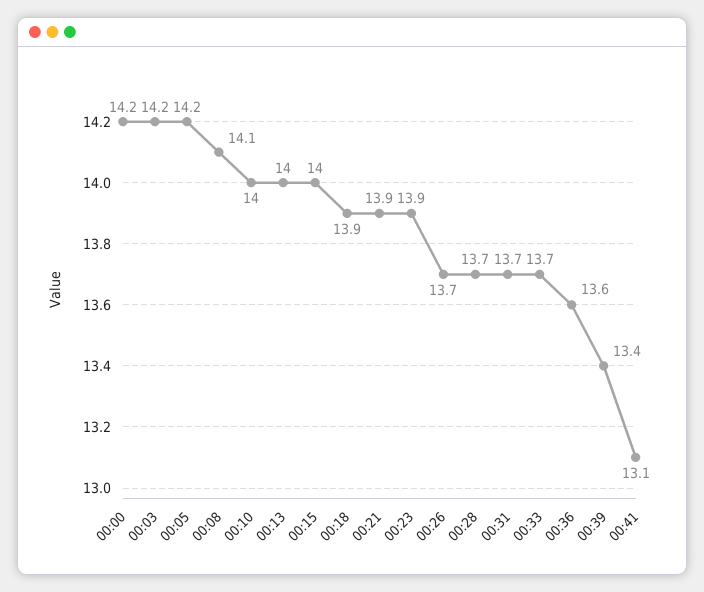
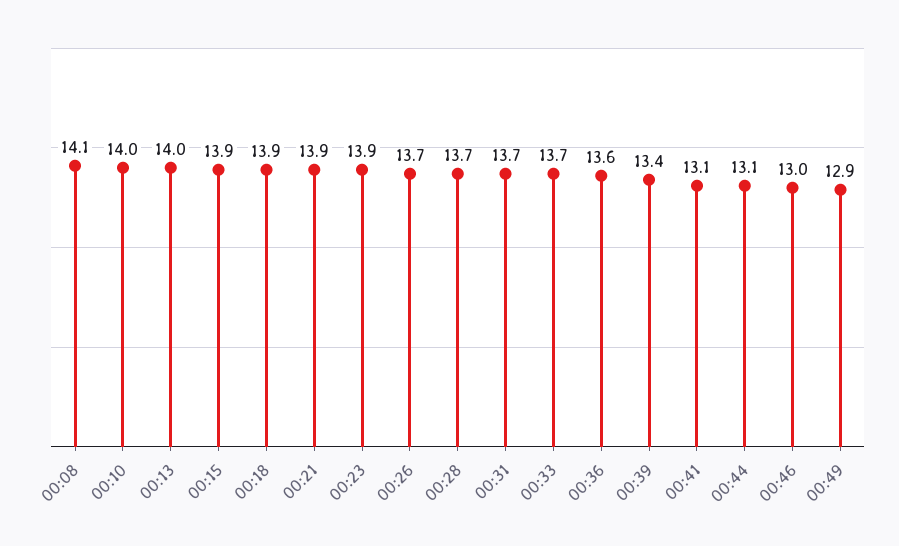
00:00: 14.2 -> none
00:03: 14.2 -> none
00:05: 14.2 -> none
00:15: 14 -> 13.9
00:44: none -> 13.1
00:46: none -> 13
00:49: none -> 12.9

